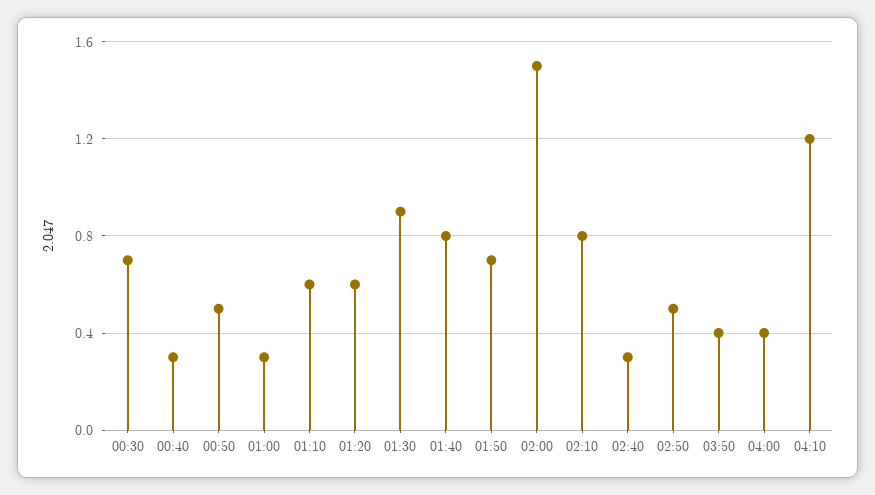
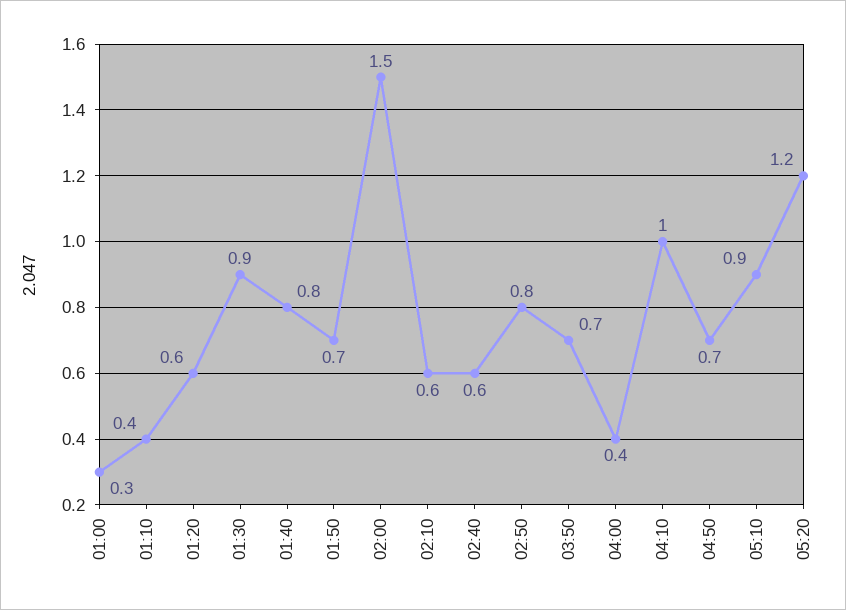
00:30: 0.7 -> none
00:40: 0.3 -> none
00:50: 0.5 -> none
01:10: 0.6 -> 0.4
02:10: 0.8 -> 0.6
02:40: 0.3 -> 0.6
02:50: 0.5 -> 0.8
03:50: 0.4 -> 0.7
04:10: 1.2 -> 1
04:50: none -> 0.7
05:10: none -> 0.9
05:20: none -> 1.2

